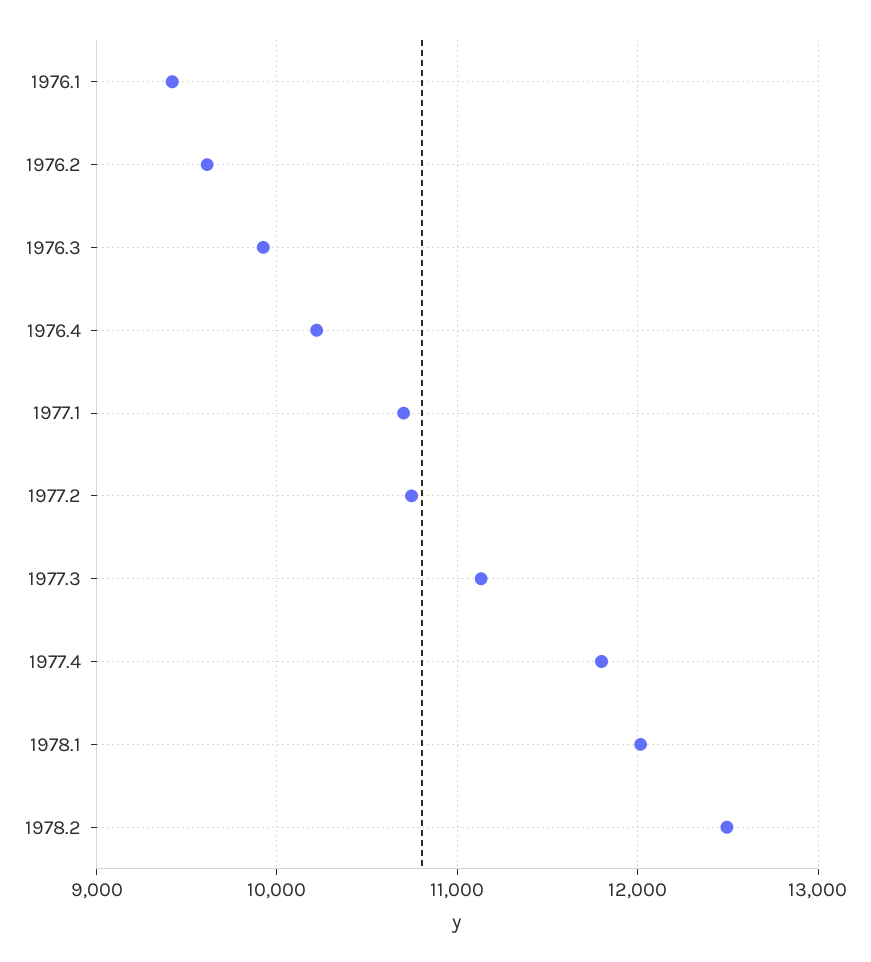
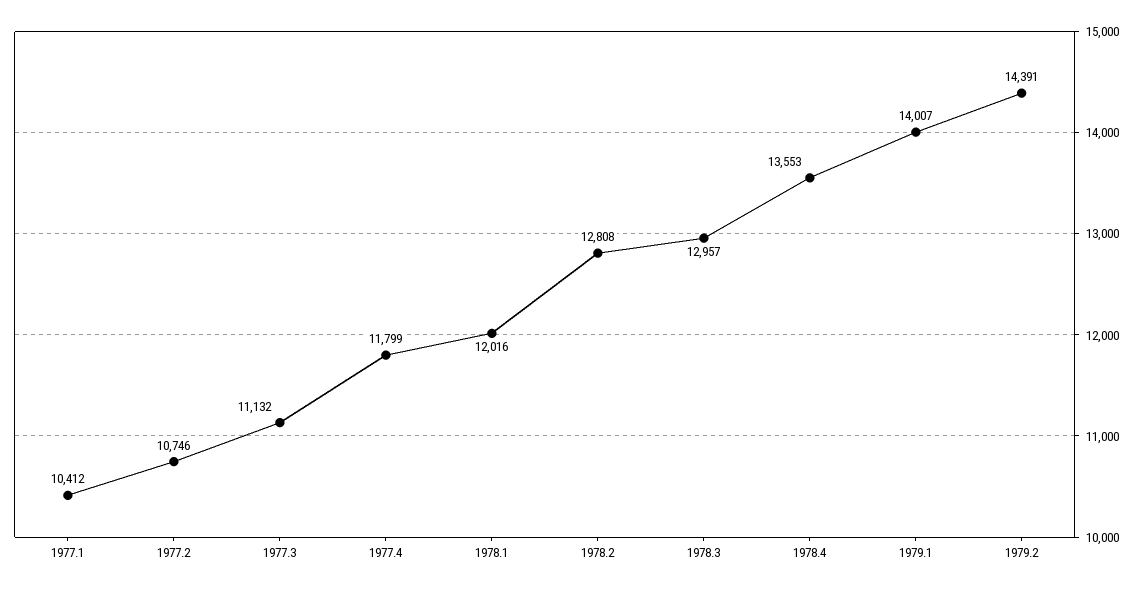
1976.1: 9400 -> none
1976.2: 9600 -> none
1976.3: 9900 -> none
1976.4: 10200 -> none
1977.1: 10700 -> 10412
1978.2: 12500 -> 12808
1978.3: none -> 12957
1978.4: none -> 13553
1979.1: none -> 14007
1979.2: none -> 14391

